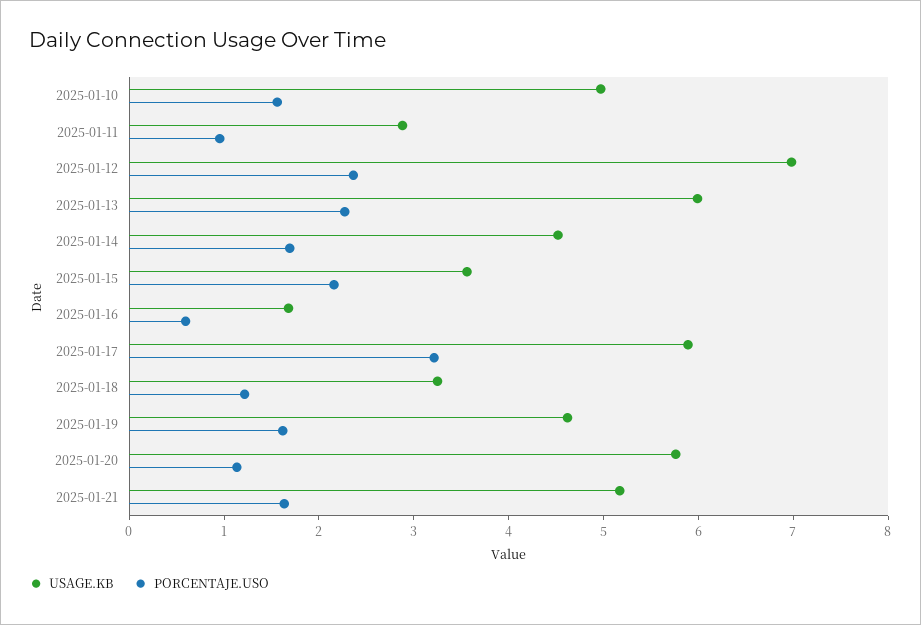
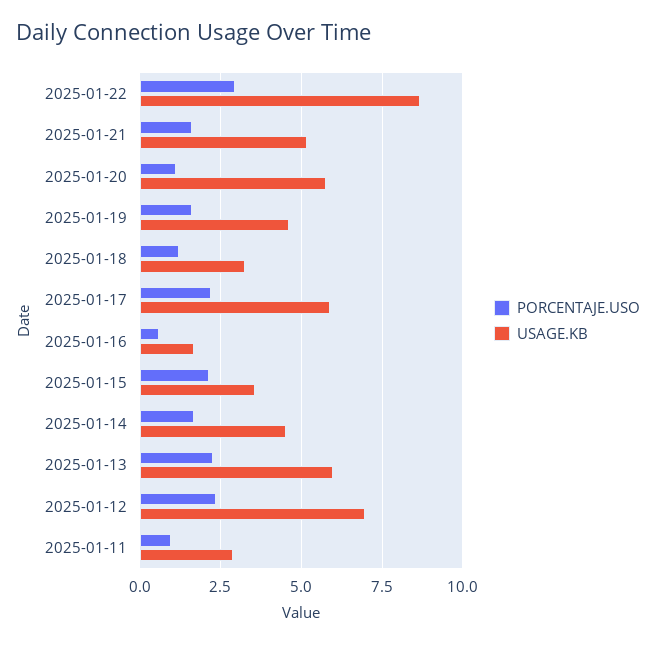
USAGE.KB, 2025-01-10: 5 -> none
PORCENTAJE.USO, 2025-01-10: 1.6 -> none
PORCENTAJE.USO, 2025-01-17: 3.2 -> 2.25
PORCENTAJE.USO, 2025-01-22: none -> 3
USAGE.KB, 2025-01-22: none -> 8.75

